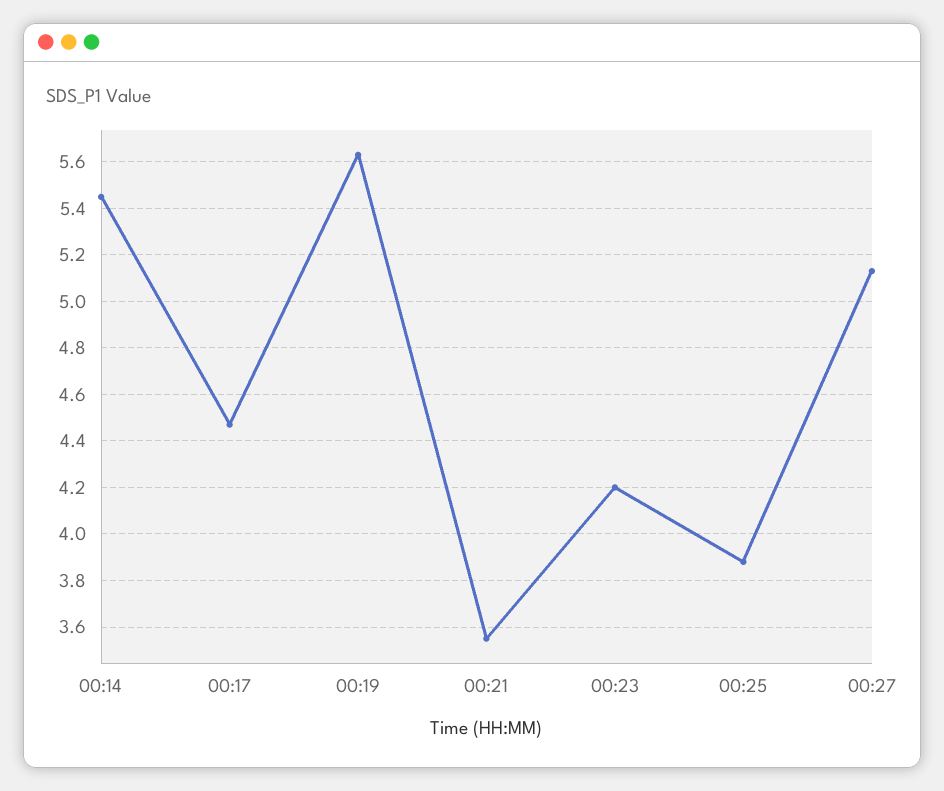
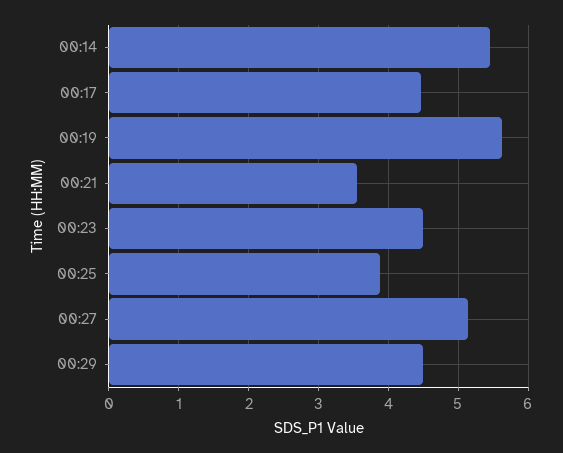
00:23: 4.2 -> 4.5
00:29: none -> 4.5

